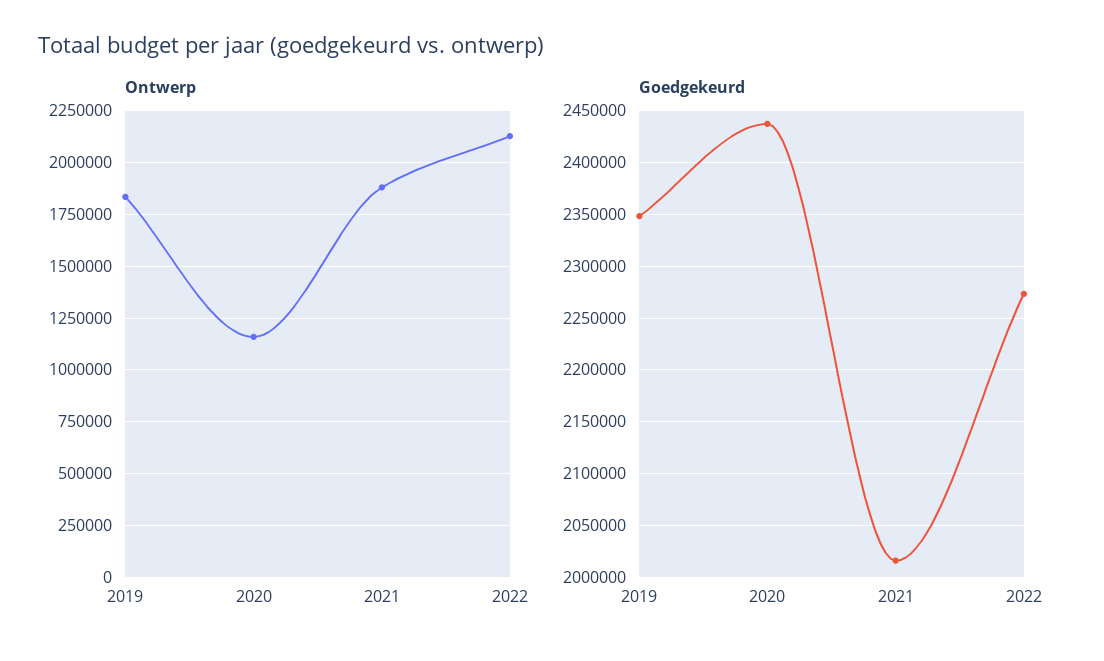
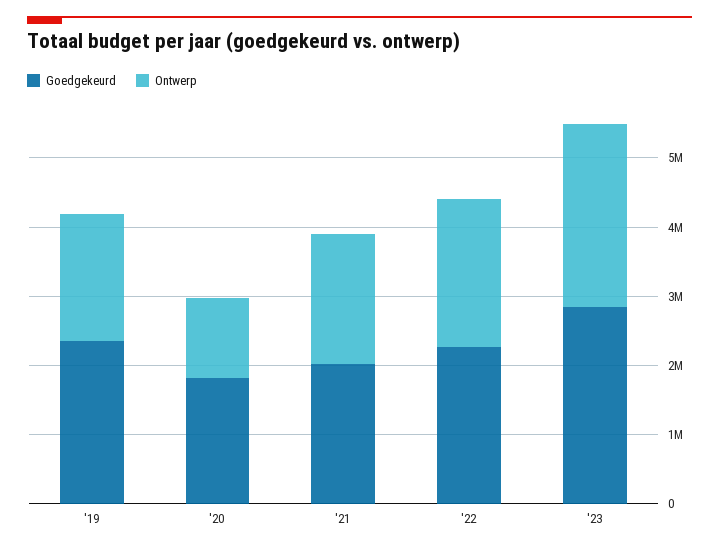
Goedgekeurd, 2020: 2440000 -> 1800000
Goedgekeurd, '23: none -> 2800000
Ontwerp, '23: none -> 2600000

